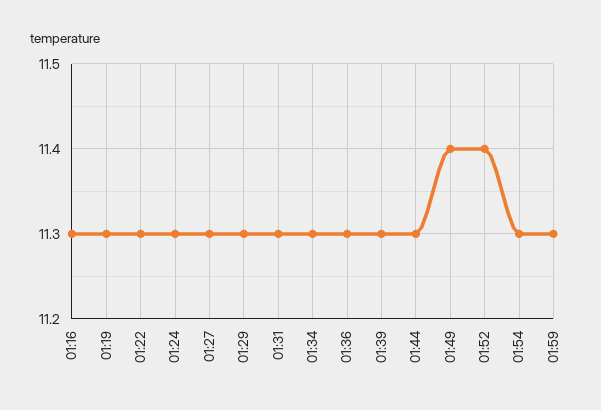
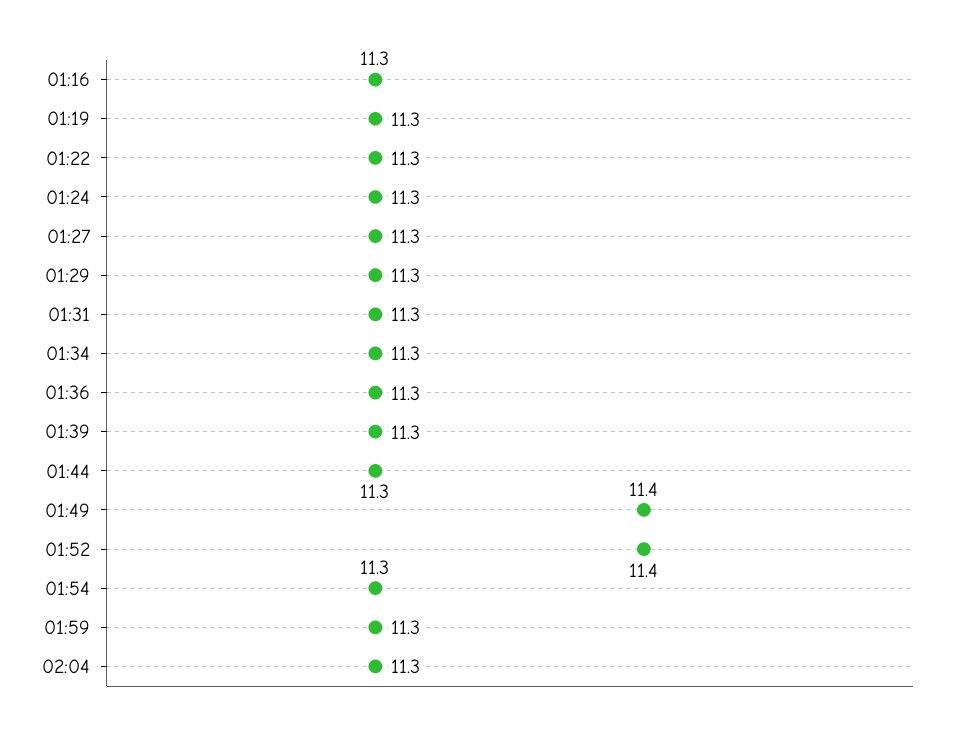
02:04: none -> 11.3

